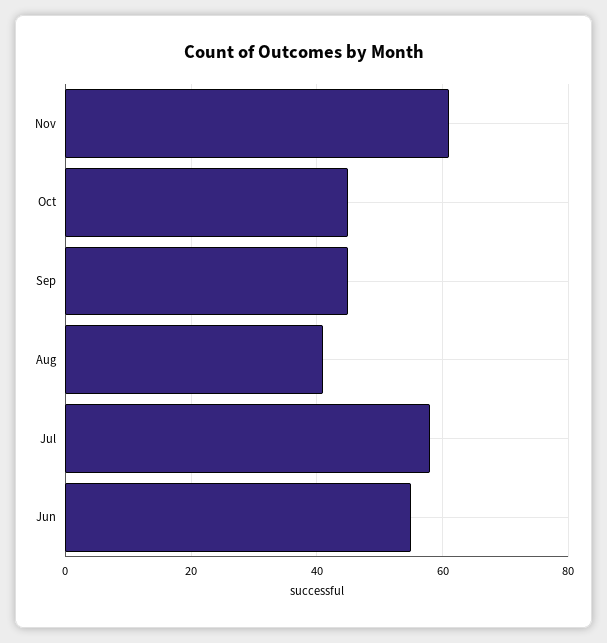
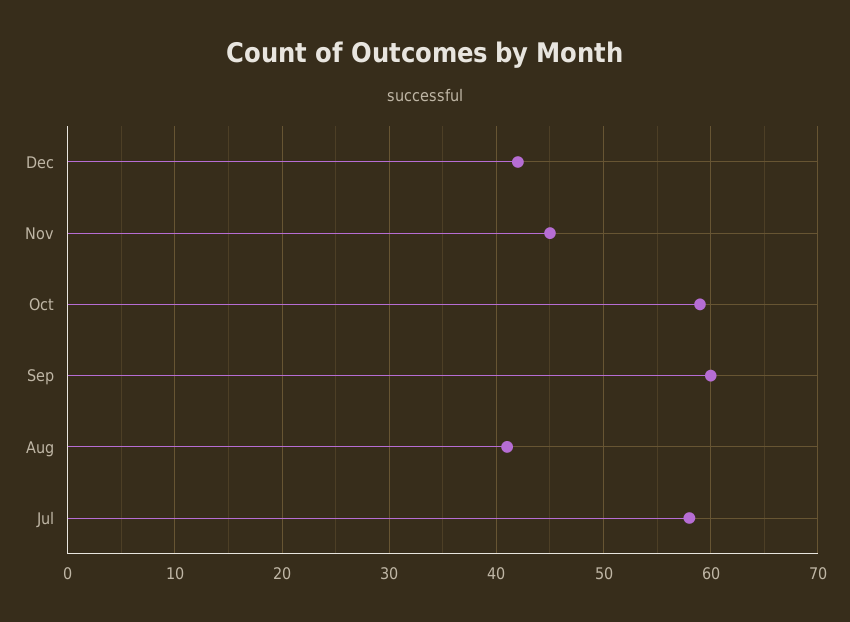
Nov: 60 -> 45
Oct: 45 -> 59
Sep: 45 -> 60
Jun: 55 -> none
Dec: none -> 42

